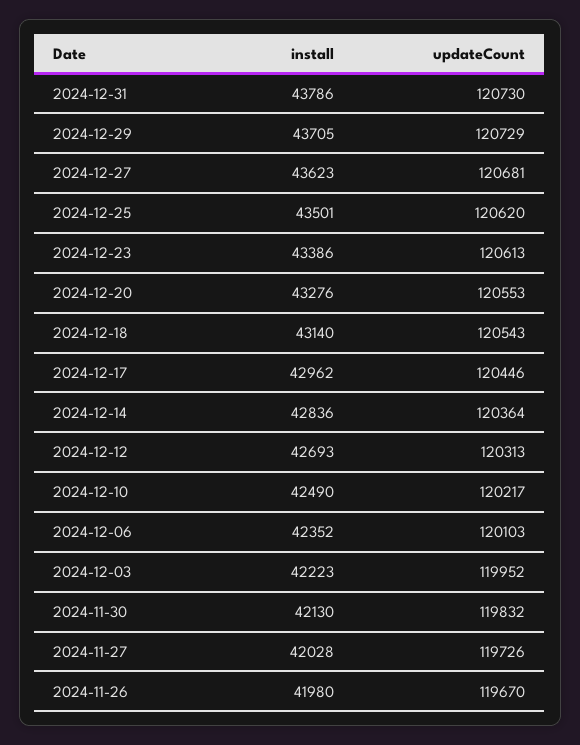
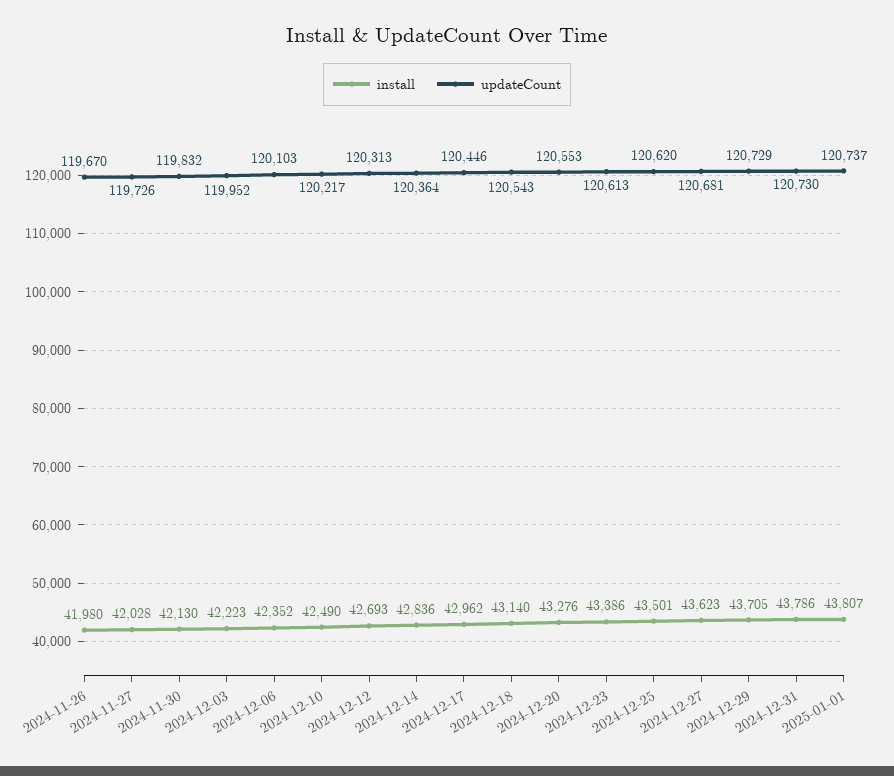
install, 2025-01-01: none -> 43807
updateCount, 2025-01-01: none -> 120737

